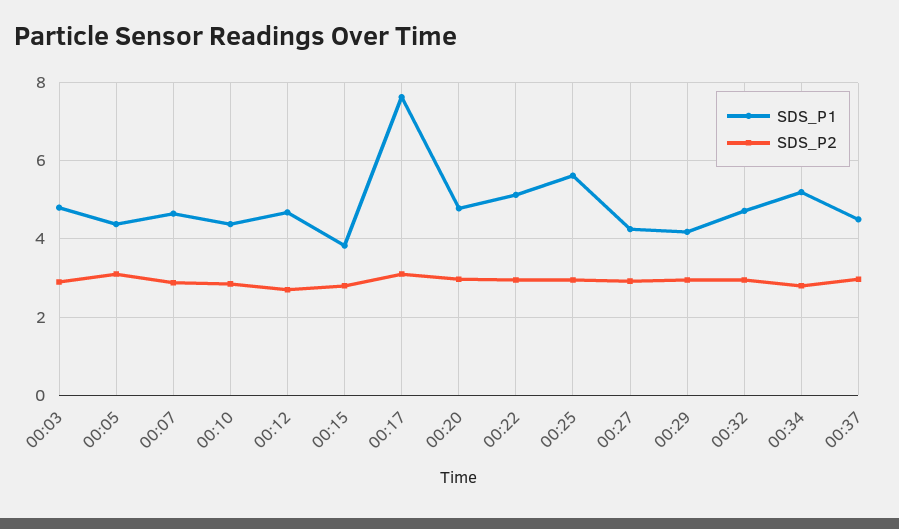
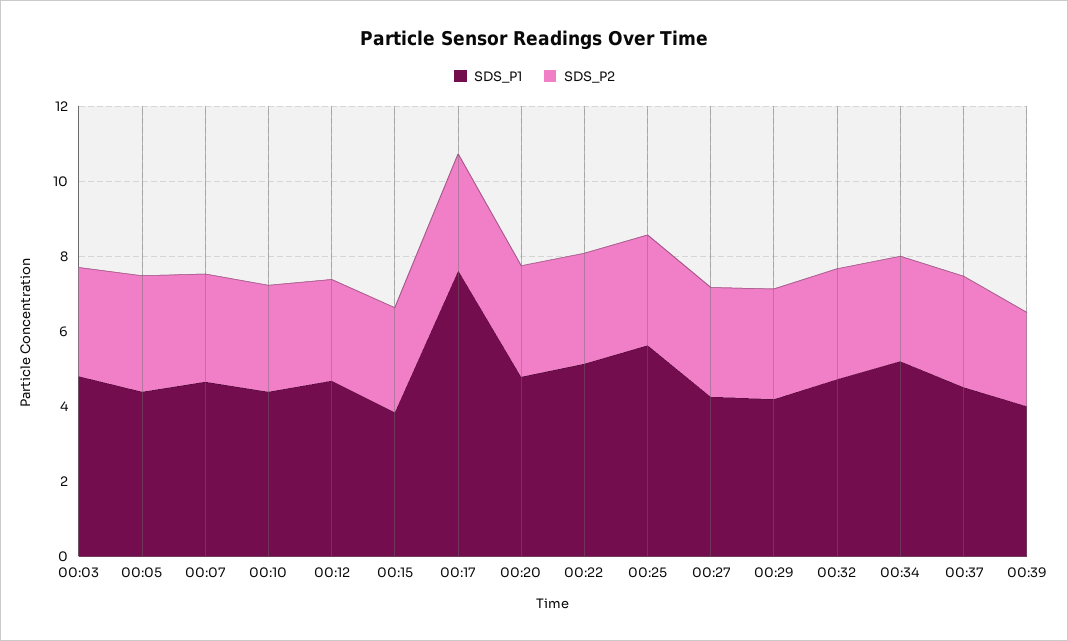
SDS_P1, 00:39: none -> 4
SDS_P2, 00:39: none -> 2.5

